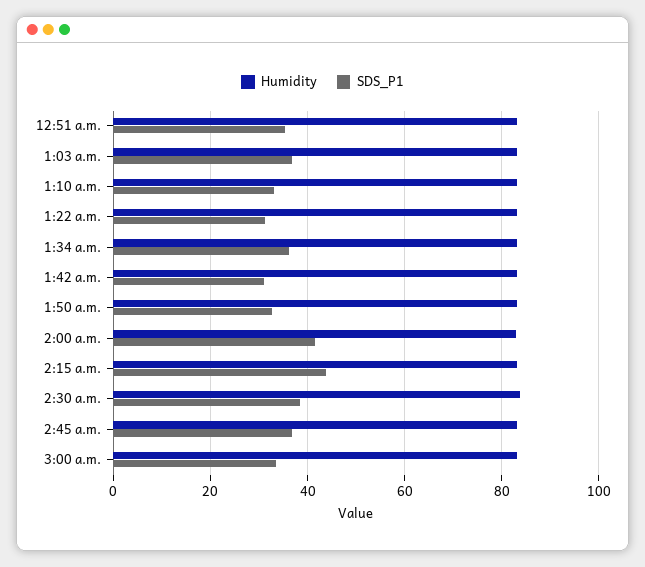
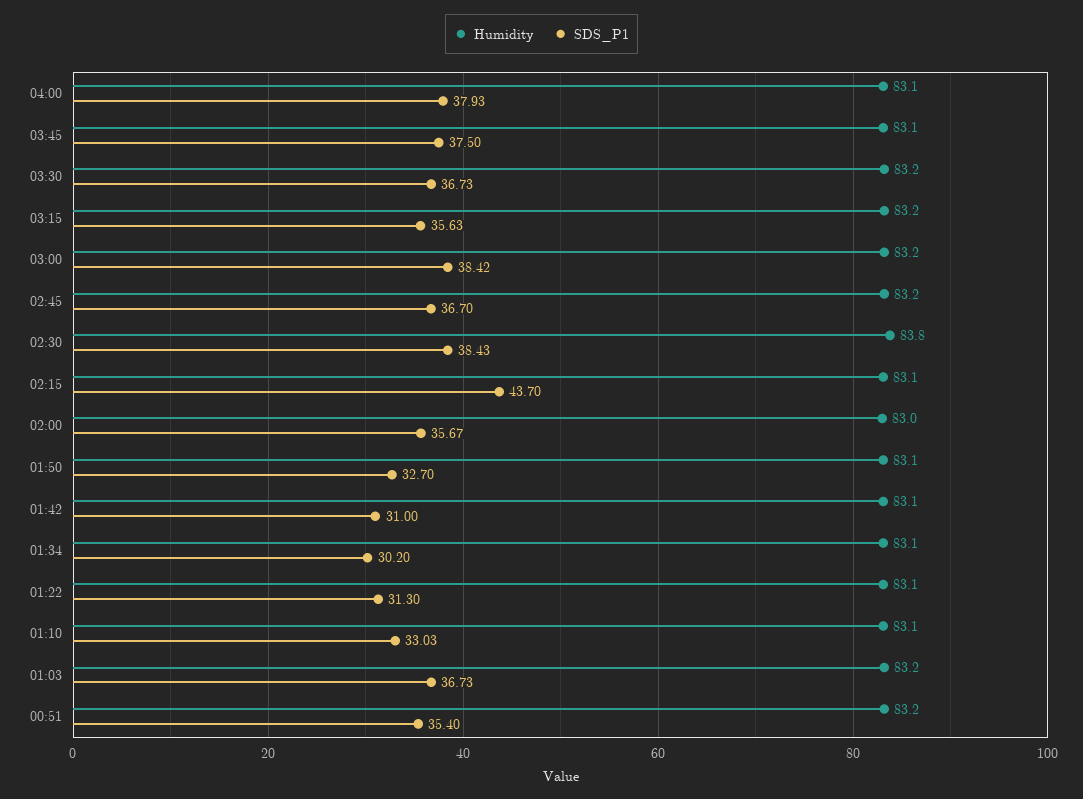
SDS_P1, 1:34 a.m.: 36 -> 30.2
SDS_P1, 2:00 a.m.: 42 -> 35.67
SDS_P1, 3:00 a.m.: 34 -> 38.42
Humidity, 04:00: none -> 83.1
SDS_P1, 04:00: none -> 37.93
Humidity, 03:45: none -> 83.1
SDS_P1, 03:45: none -> 37.5
Humidity, 03:30: none -> 83.2
SDS_P1, 03:30: none -> 36.73
Humidity, 03:15: none -> 83.2
SDS_P1, 03:15: none -> 35.63

